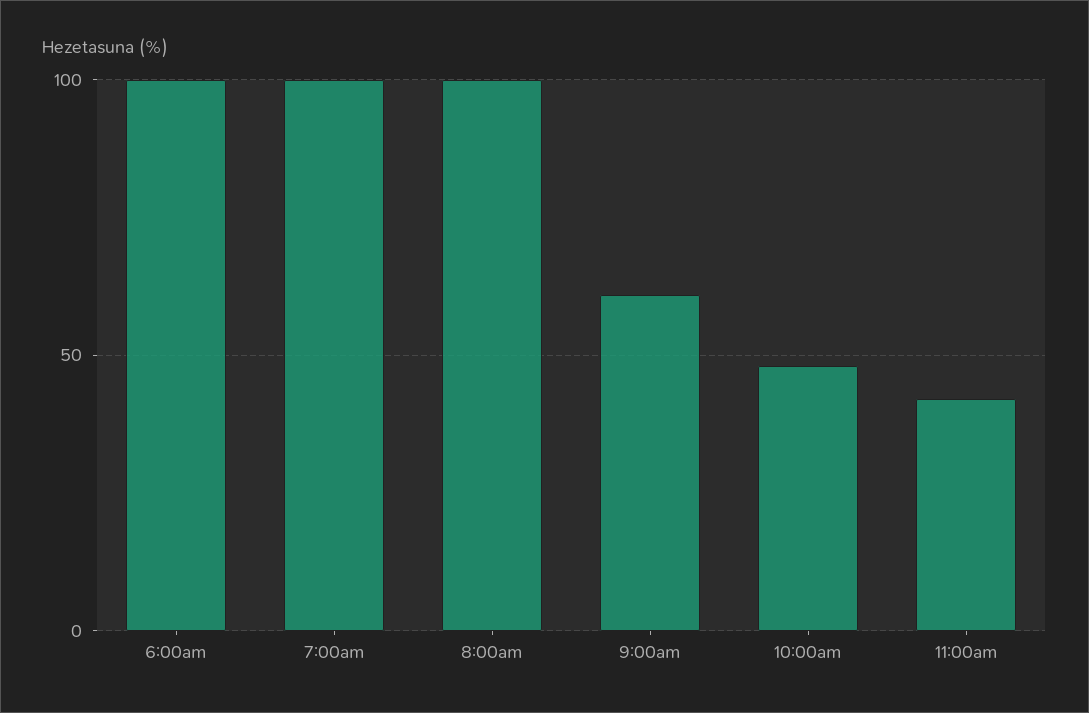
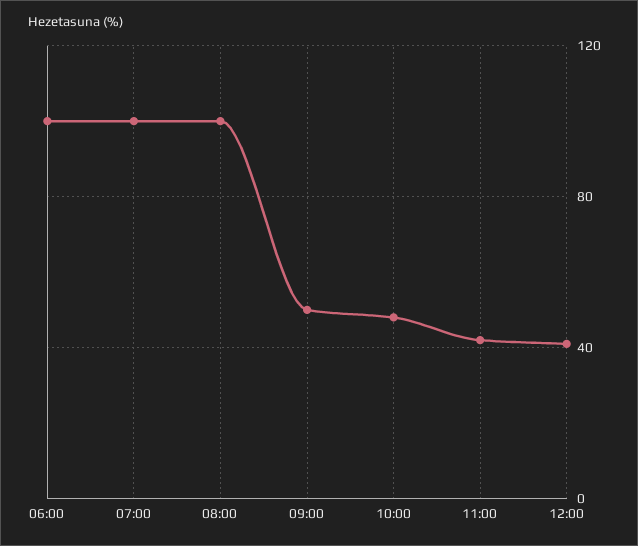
9:00am: 60 -> 50
12:00: none -> 40

